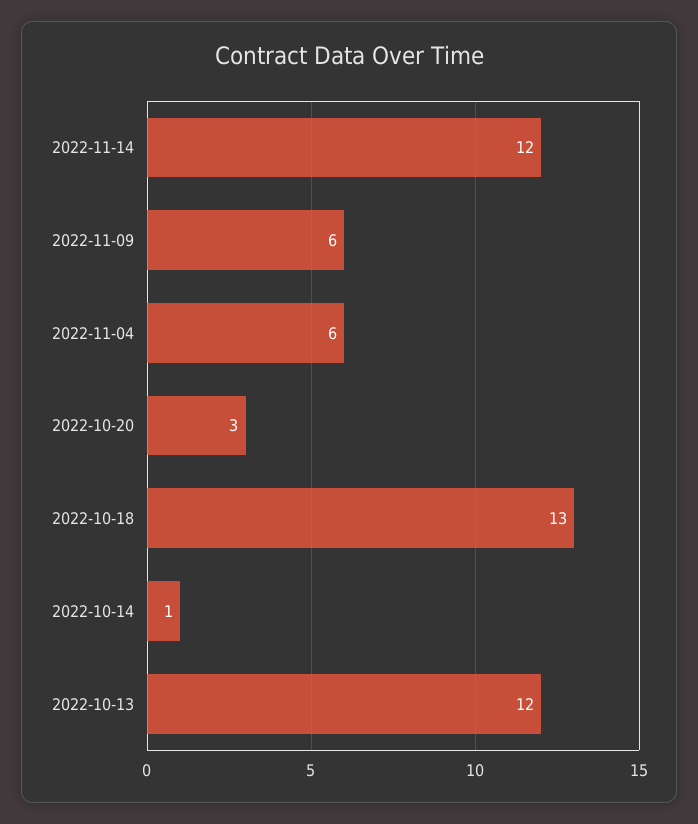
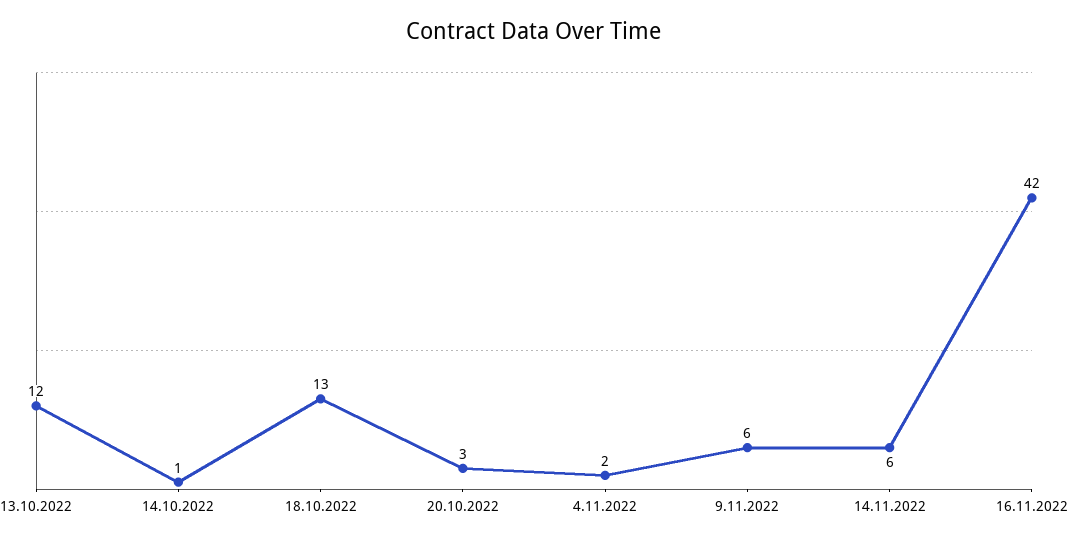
2022-11-14: 12 -> 6
2022-11-04: 6 -> 2
16.11.2022: none -> 42

